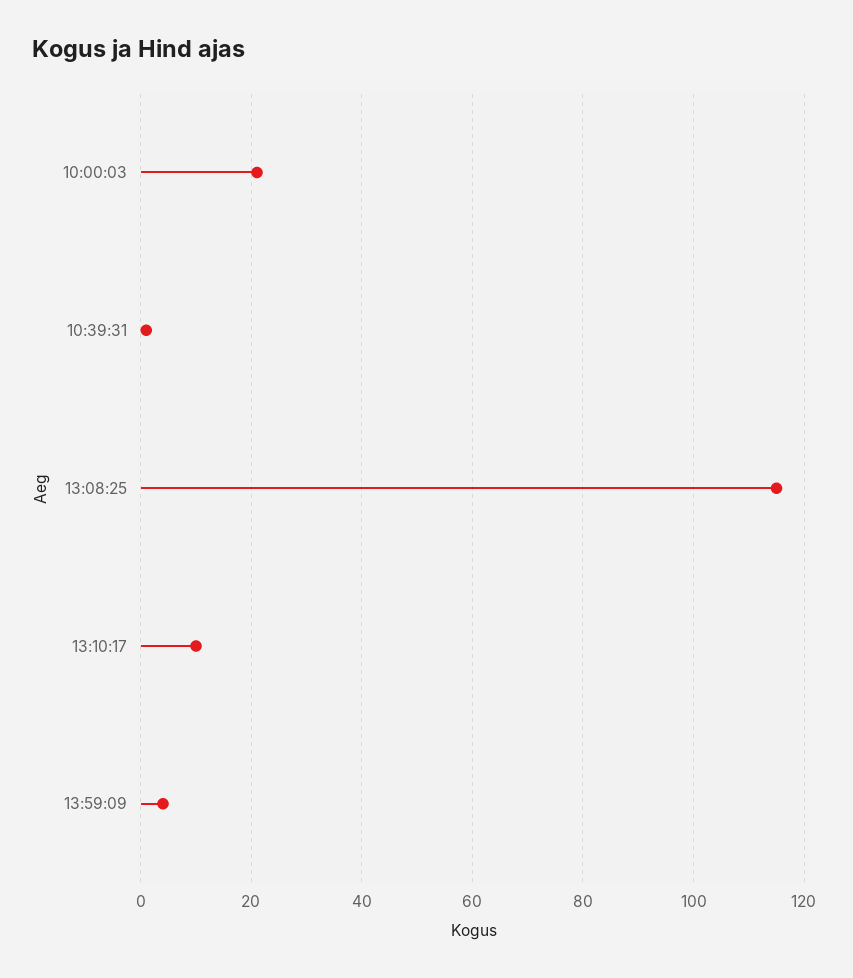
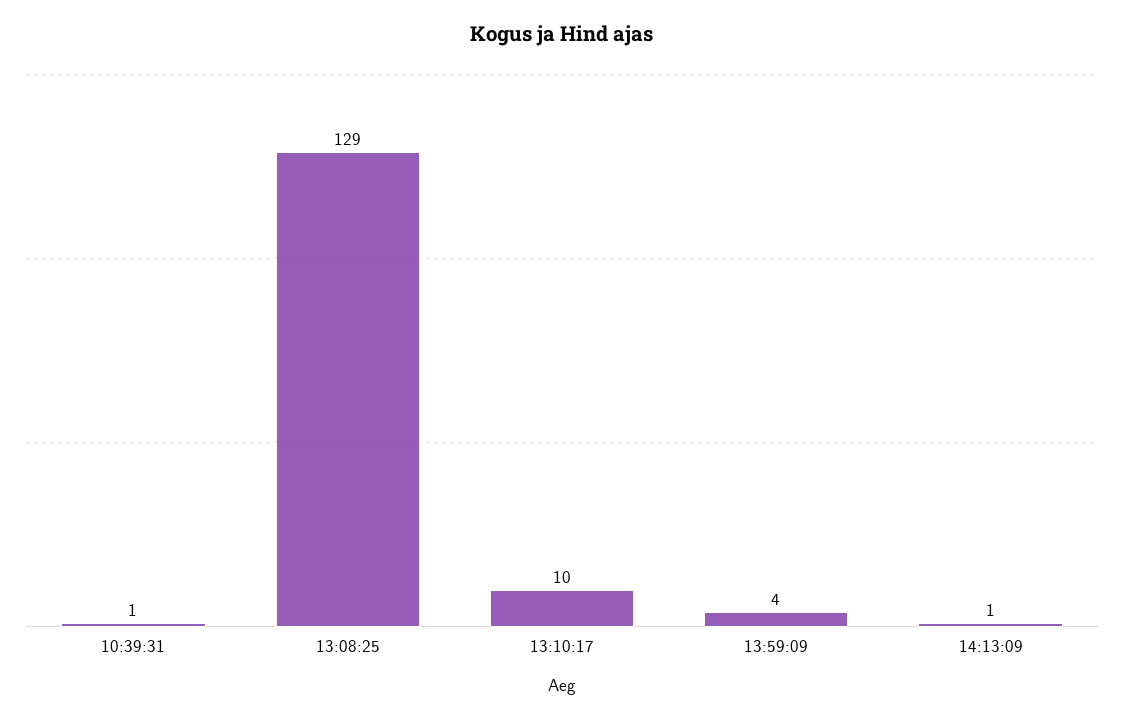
10:00:03: 20 -> none
13:08:25: 115 -> 129
14:13:09: none -> 1

